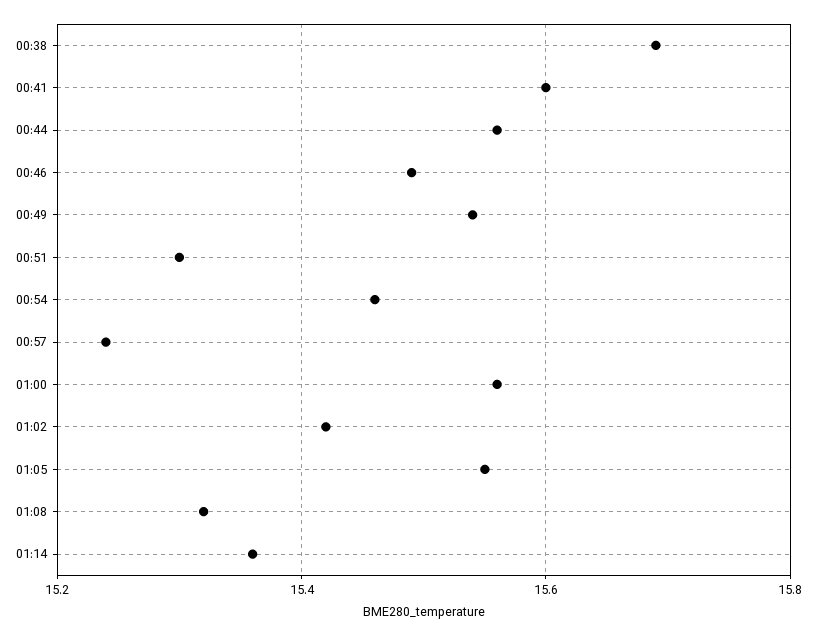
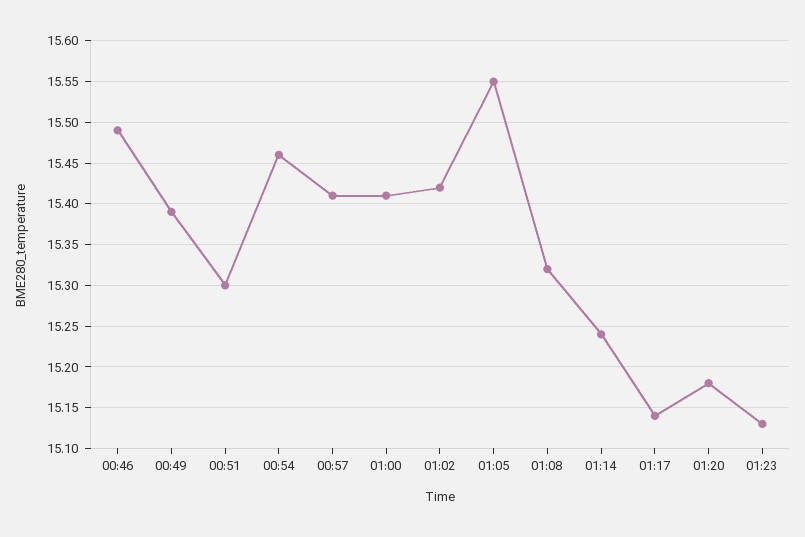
00:38: 15.7 -> none
00:41: 15.6 -> none
00:44: 15.55 -> none
00:49: 15.55 -> 15.39
00:57: 15.25 -> 15.41
01:00: 15.55 -> 15.41
01:14: 15.35 -> 15.24
01:17: none -> 15.14
01:20: none -> 15.18
01:23: none -> 15.13

